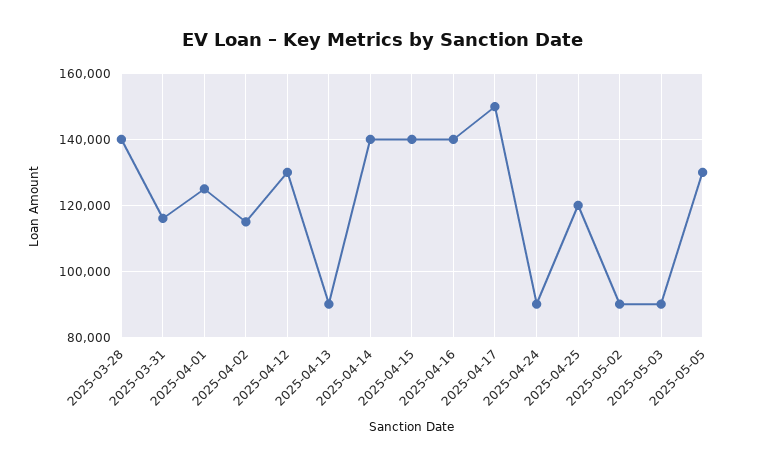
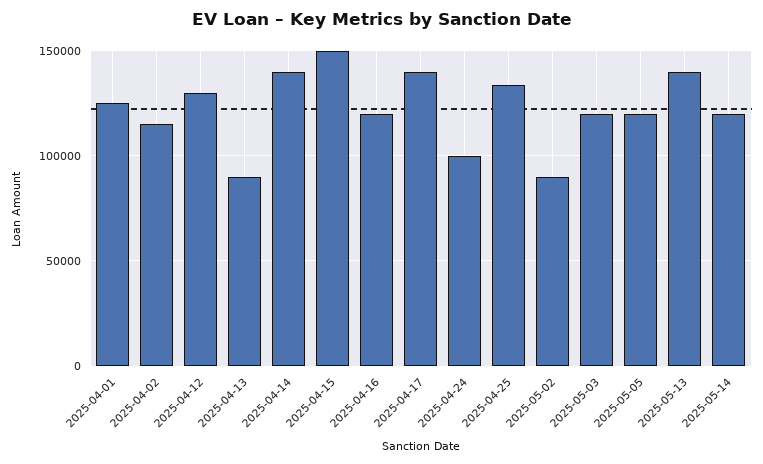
2025-03-28: 140000 -> none
2025-03-31: 116000 -> none
2025-04-15: 140000 -> 150000
2025-04-16: 140000 -> 120000
2025-04-17: 150000 -> 140000
2025-04-24: 90000 -> 100000
2025-04-25: 120000 -> 135000
2025-05-03: 90000 -> 120000
2025-05-05: 130000 -> 120000
2025-05-13: none -> 140000
2025-05-14: none -> 120000

